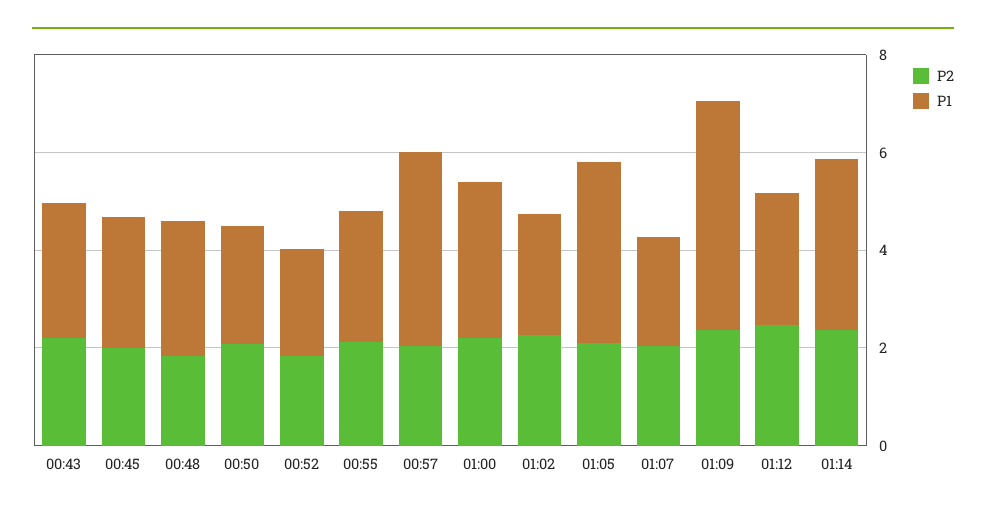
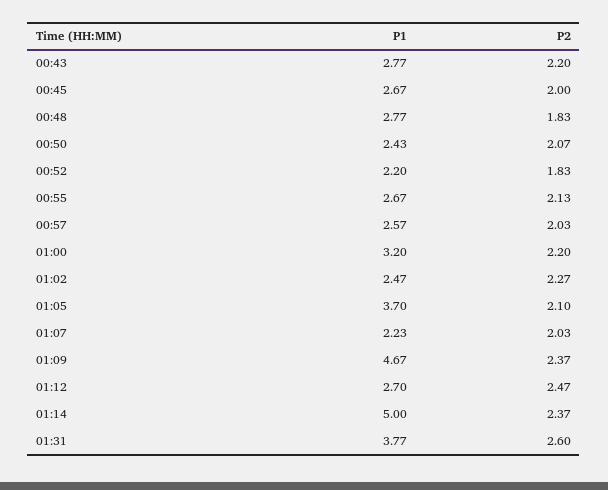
P1, 00:57: 4 -> 2.57
P1, 01:14: 3.5 -> 5
P1, 01:31: none -> 3.77
P2, 01:31: none -> 2.6

